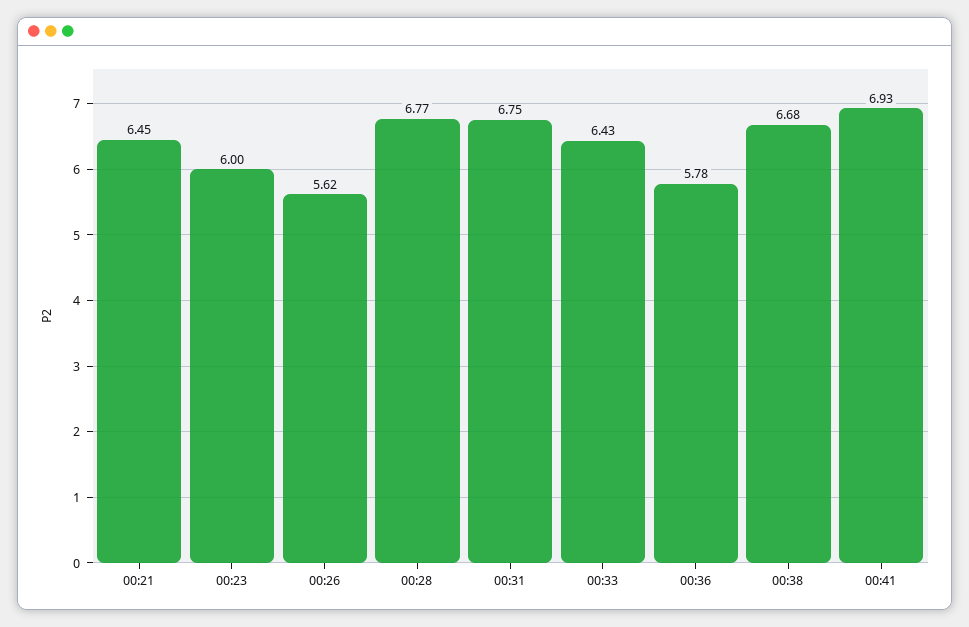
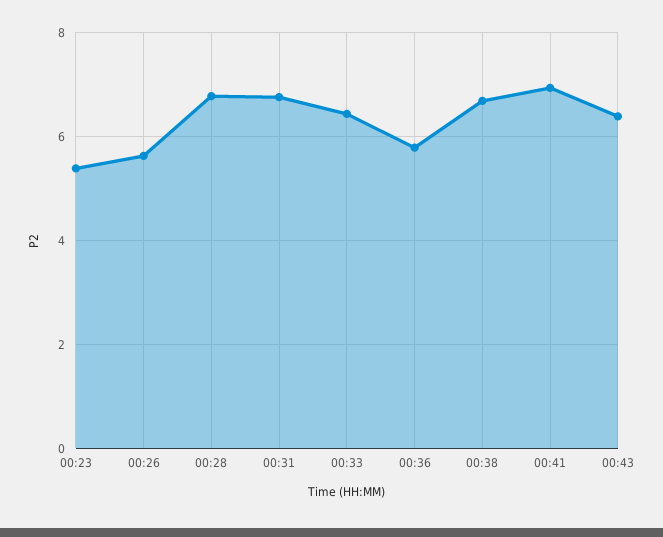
00:21: 6.45 -> none
00:23: 6 -> 5.4
00:43: none -> 6.4

